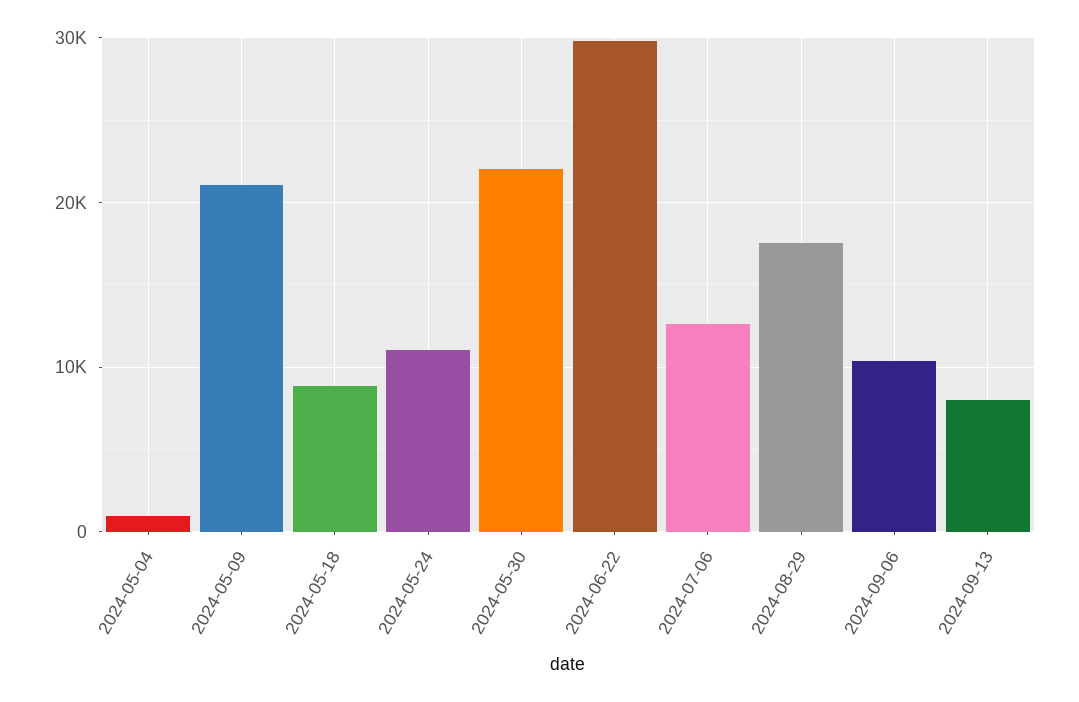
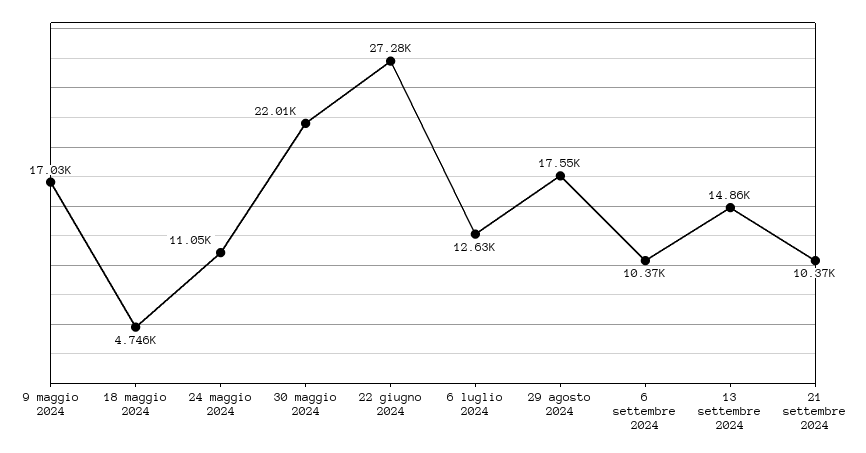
2024-05-04: 1000 -> none
2024-05-09: 21000 -> 17030
2024-05-18: 9000 -> 4746
2024-06-22: 30000 -> 27280
2024-09-13: 8000 -> 14860
21 settembre 2024: none -> 10370

